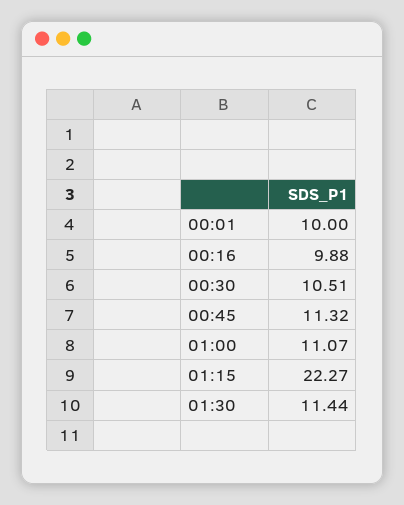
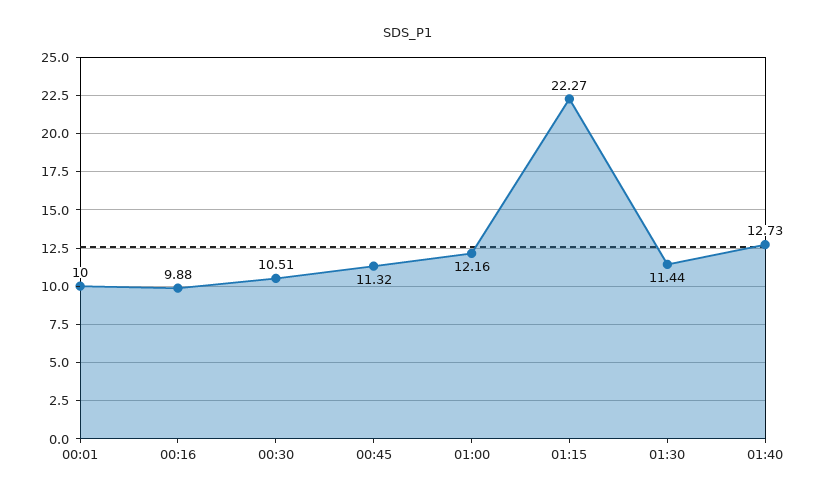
01:00: 11.07 -> 12.16
01:40: none -> 12.73

